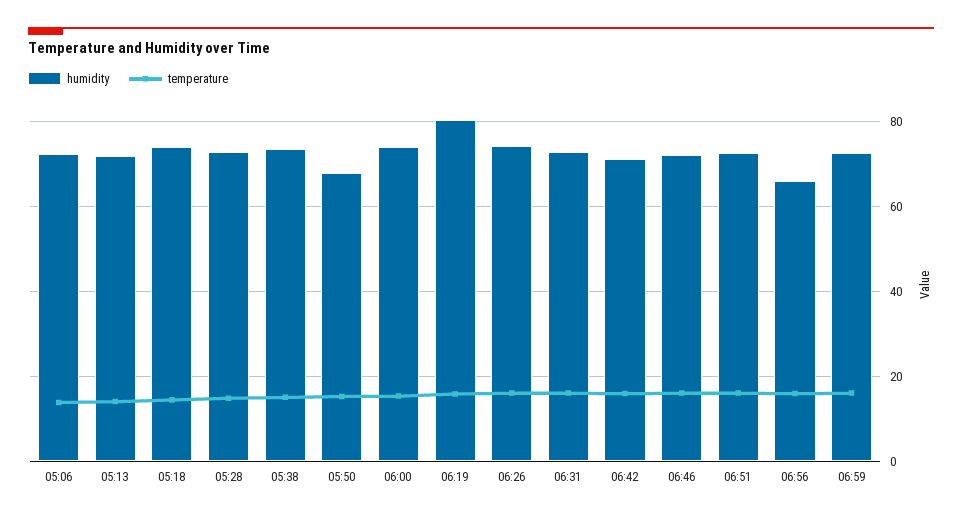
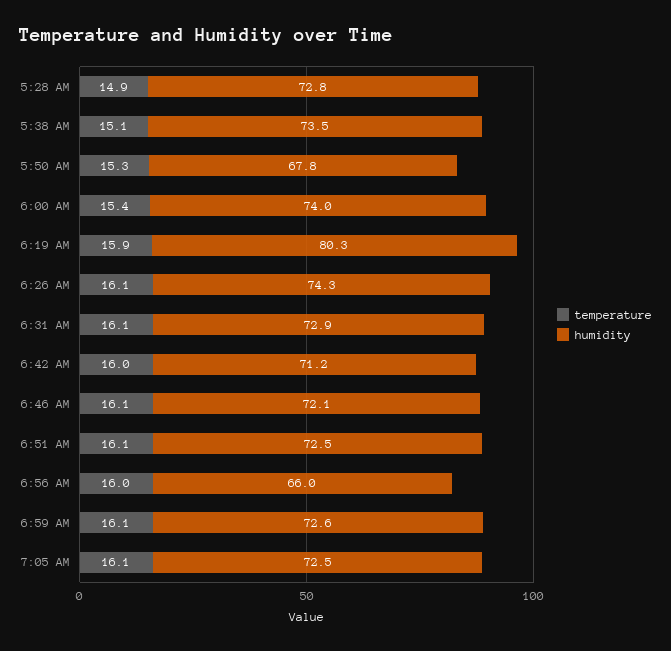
humidity, 05:06: 72 -> none
temperature, 05:06: 14 -> none
humidity, 05:13: 72 -> none
temperature, 05:13: 14 -> none
humidity, 05:18: 74 -> none
temperature, 05:18: 14 -> none
temperature, 7:05 AM: none -> 16.1
humidity, 7:05 AM: none -> 72.5

